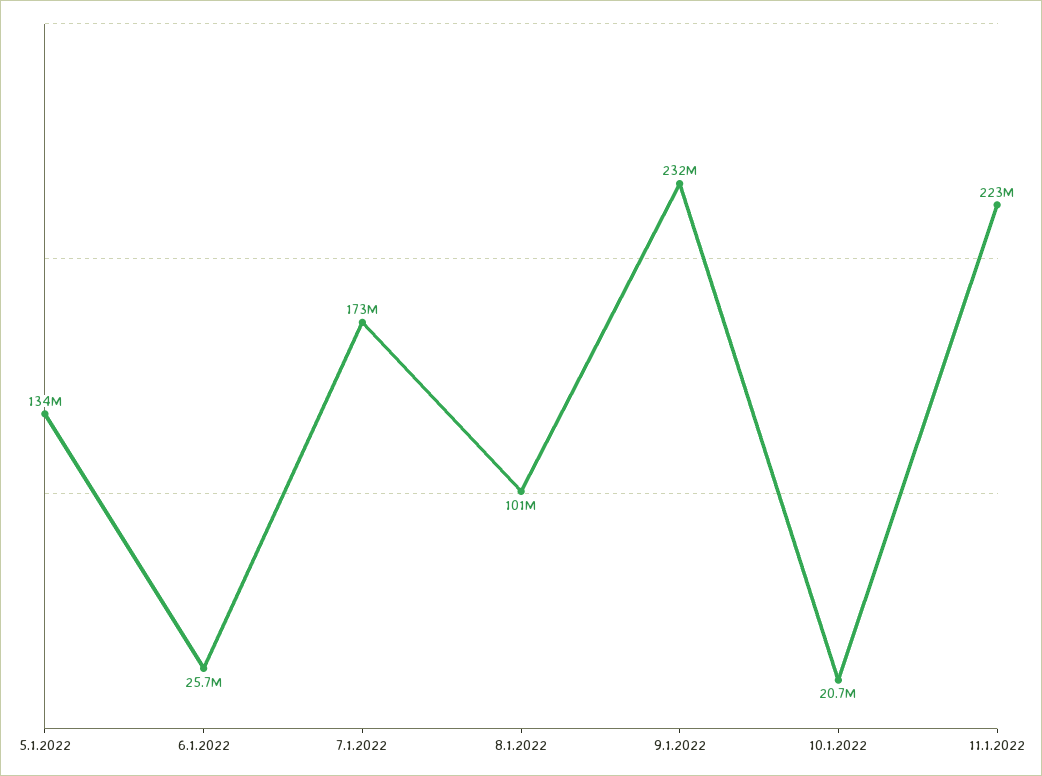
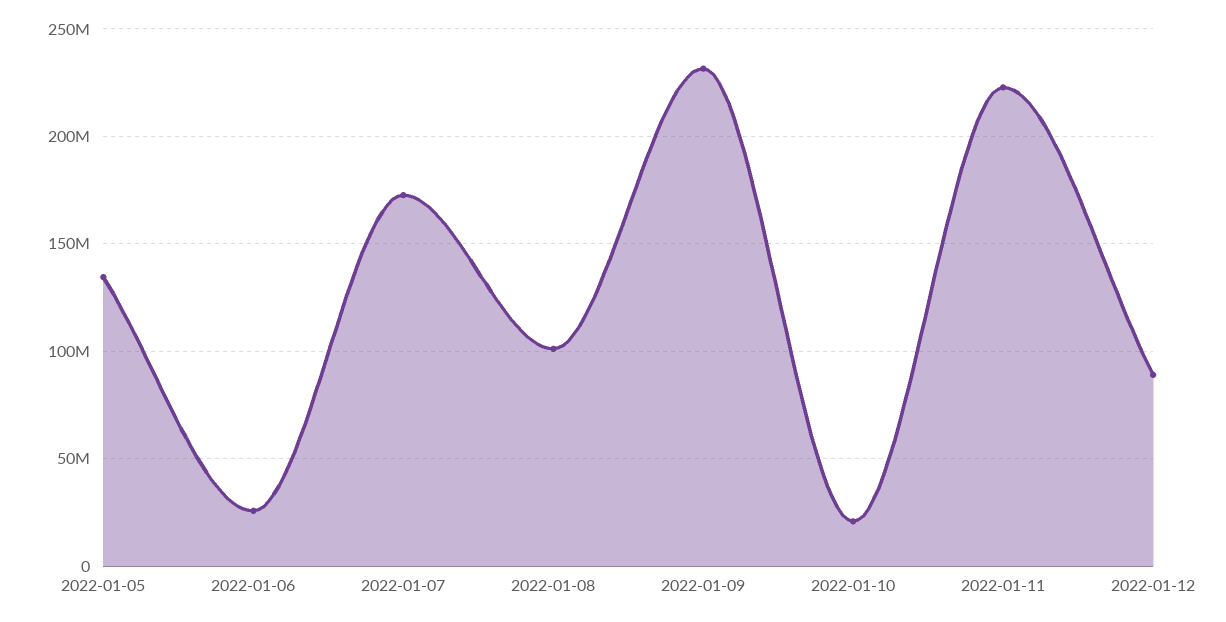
2022-01-12: none -> 90000000

